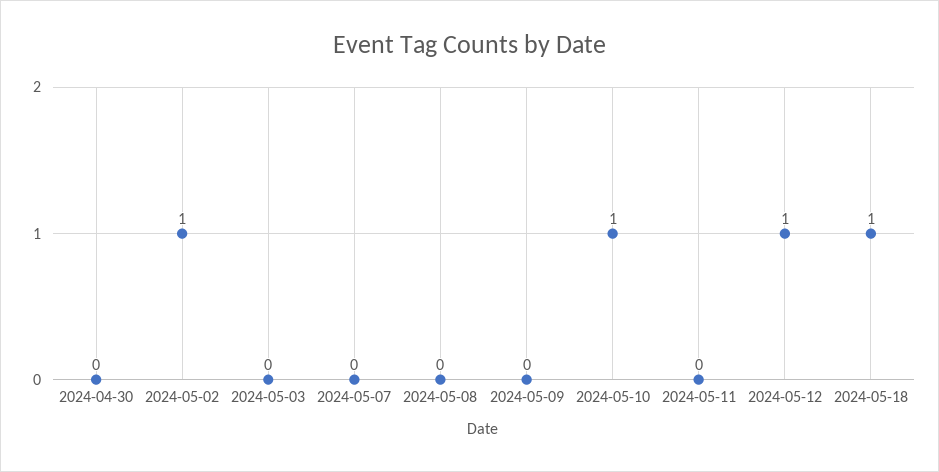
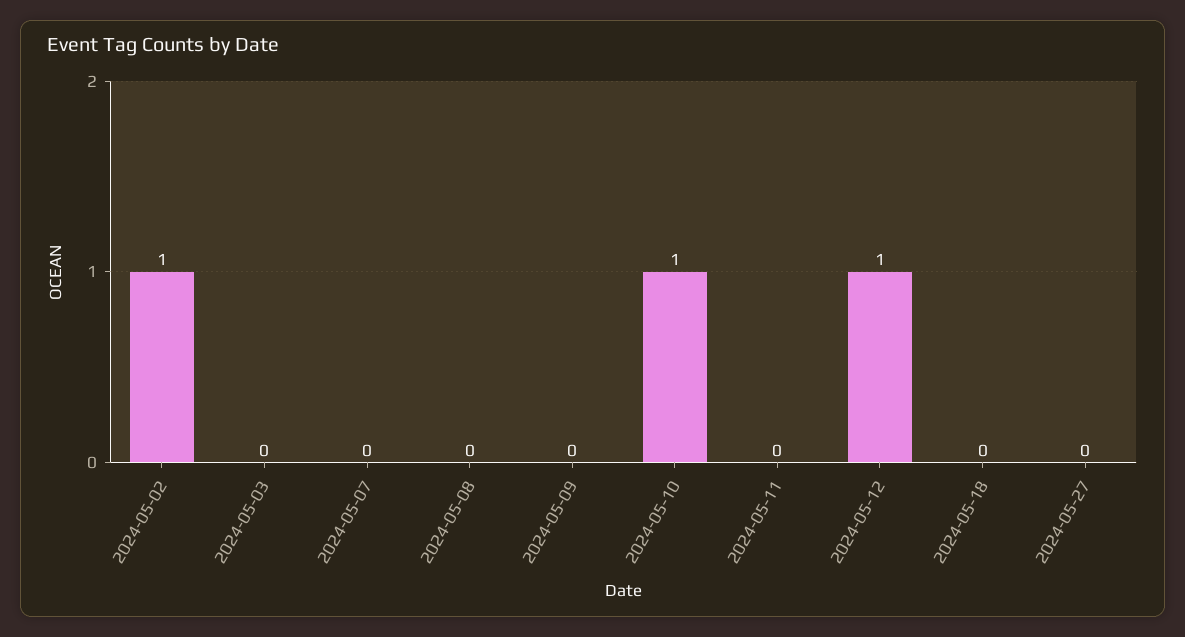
2024-04-30: 0 -> none
2024-05-18: 1 -> 0
2024-05-27: none -> 0

